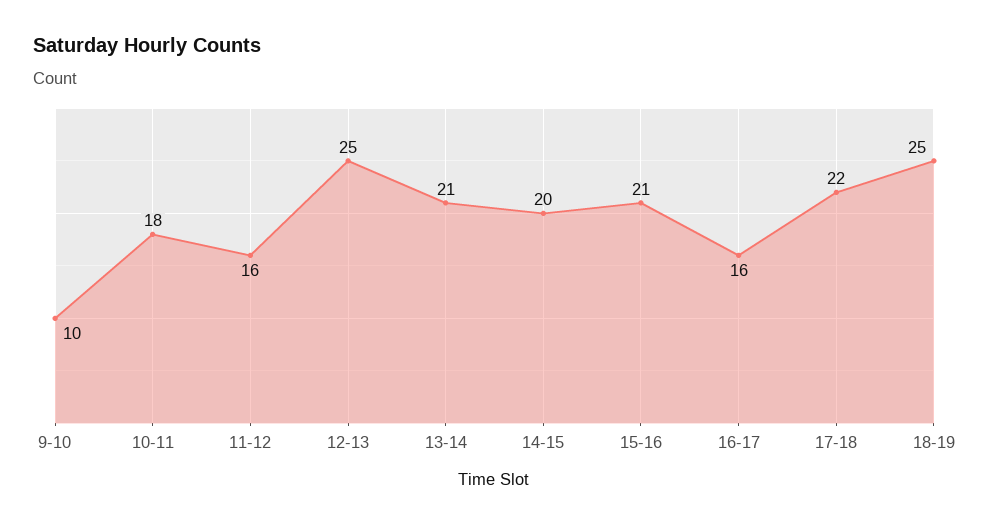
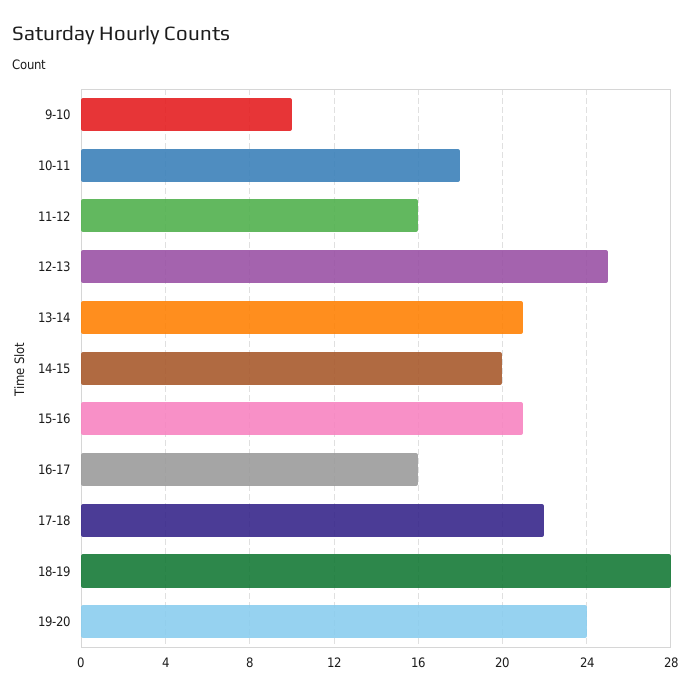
18-19: 25 -> 28
19-20: none -> 24

